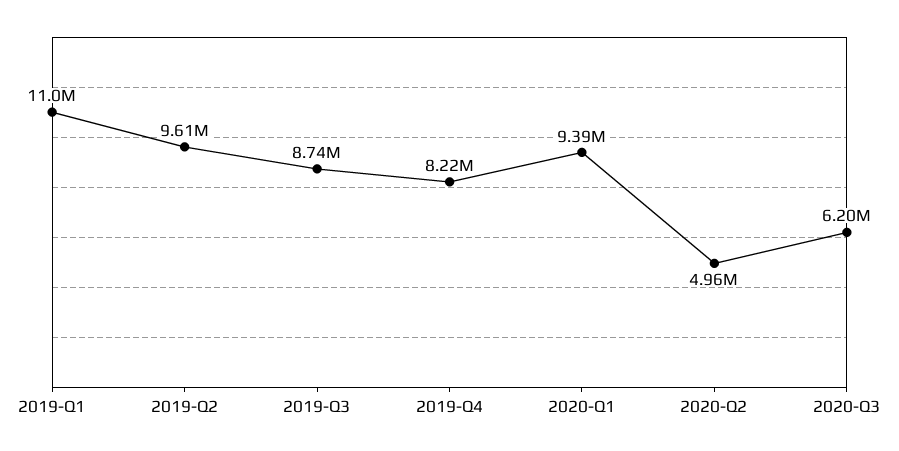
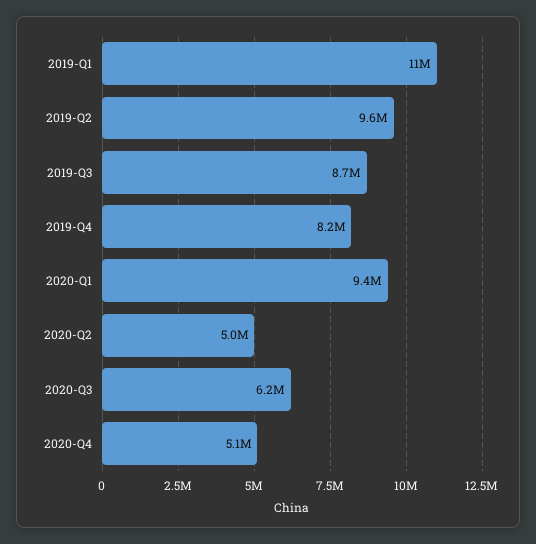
2020-Q4: none -> 5100000

